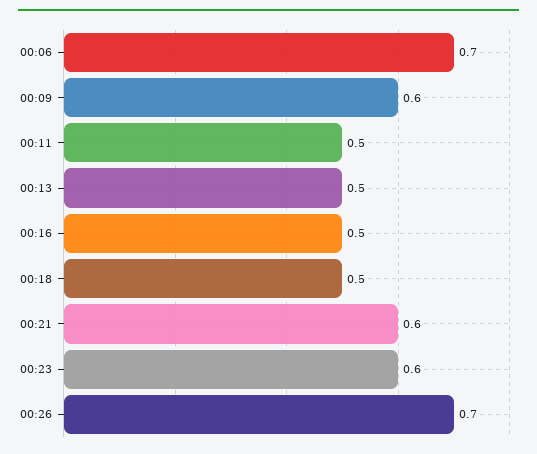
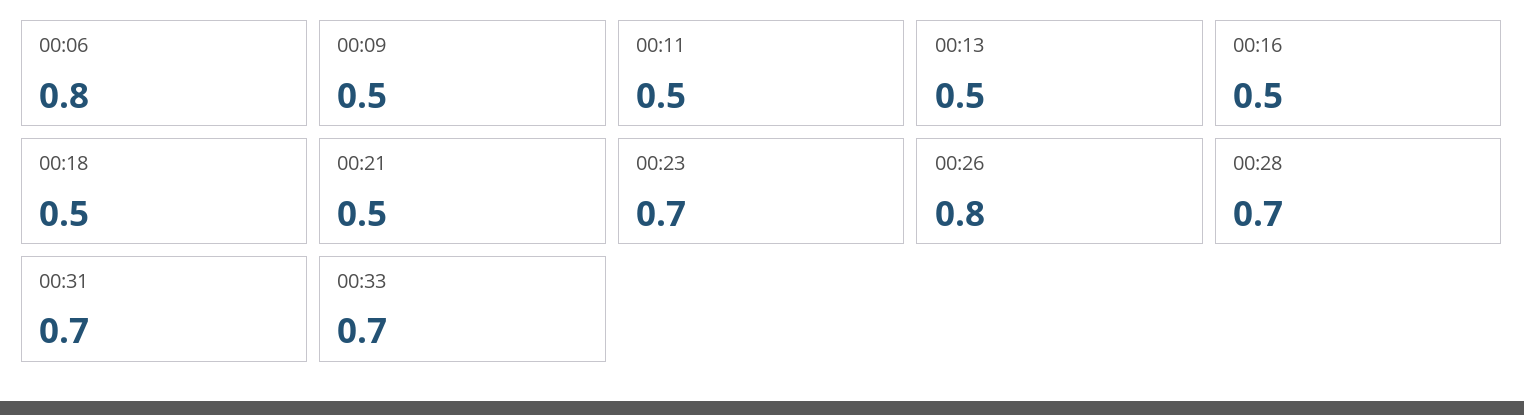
00:06: 0.7 -> 0.8
00:09: 0.6 -> 0.5
00:21: 0.6 -> 0.5
00:23: 0.6 -> 0.7
00:26: 0.7 -> 0.8
00:28: none -> 0.7
00:31: none -> 0.7
00:33: none -> 0.7

